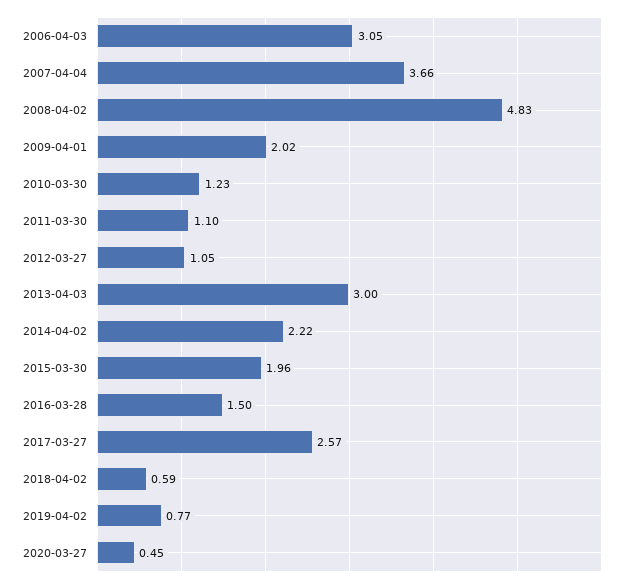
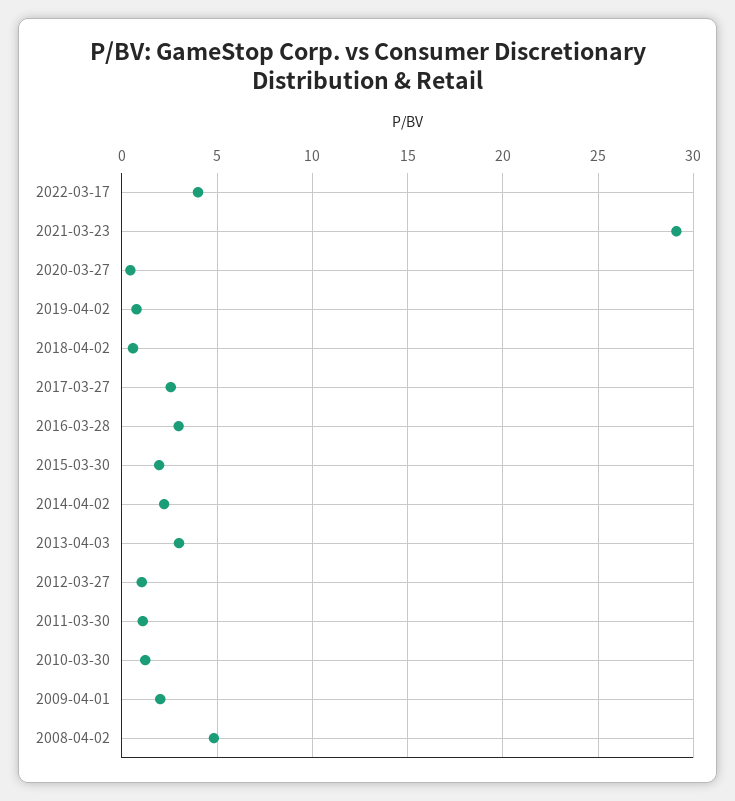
2006-04-03: 3.05 -> none
2007-04-04: 3.66 -> none
2016-03-28: 1.5 -> 3
2022-03-17: none -> 4
2021-03-23: none -> 29

